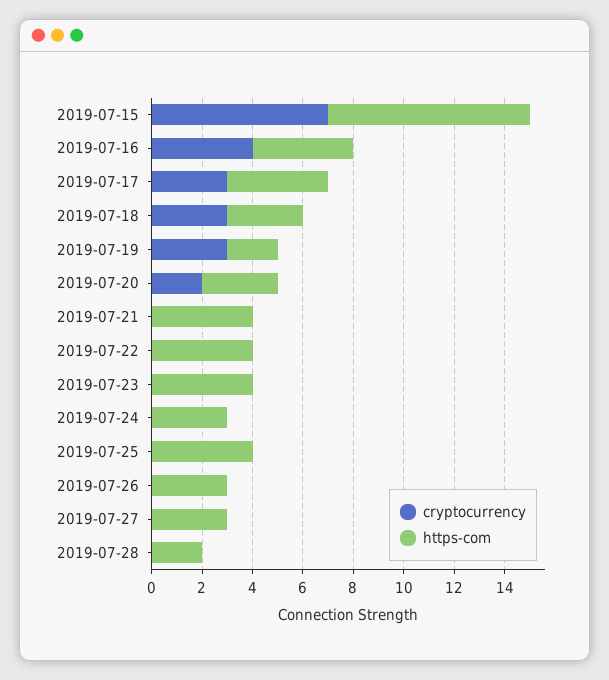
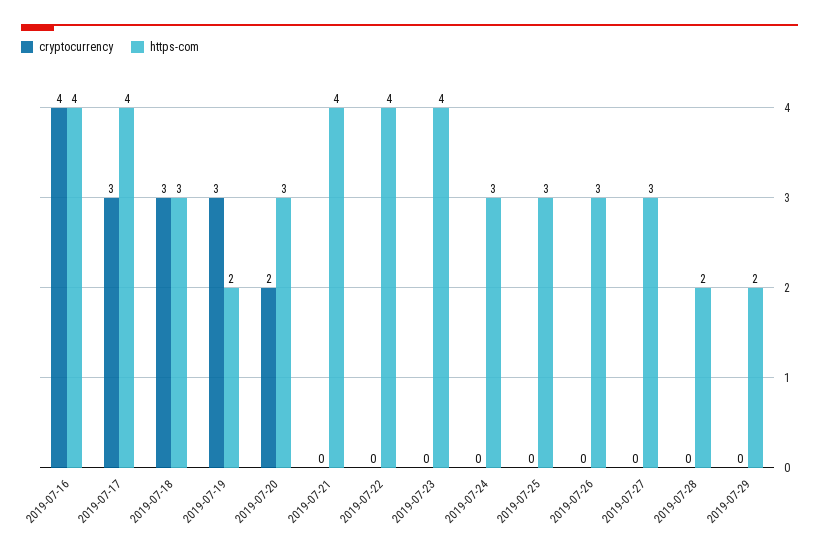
cryptocurrency, 2019-07-15: 7 -> none
https-com, 2019-07-15: 8 -> none
https-com, 2019-07-25: 4 -> 3
cryptocurrency, 2019-07-29: none -> 0
https-com, 2019-07-29: none -> 2

